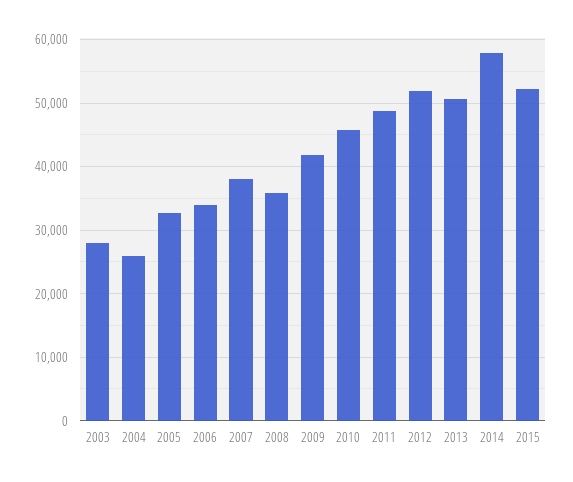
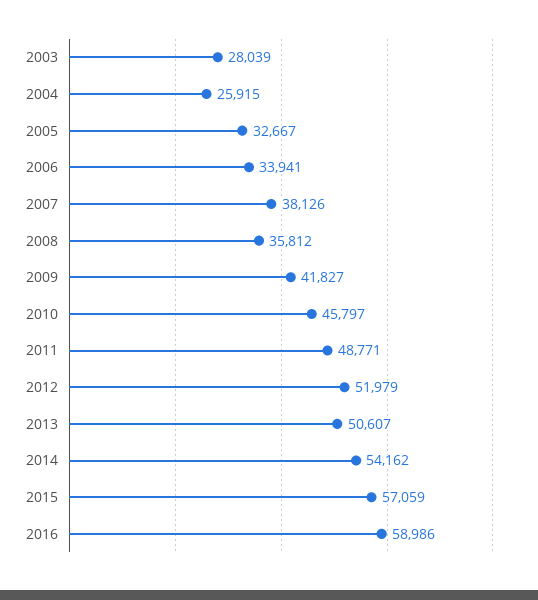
2014: 58000 -> 54162
2015: 52000 -> 57059
2016: none -> 58986

